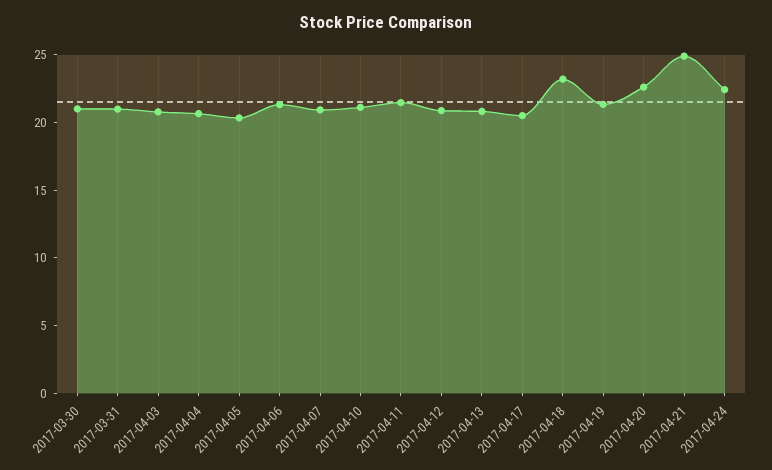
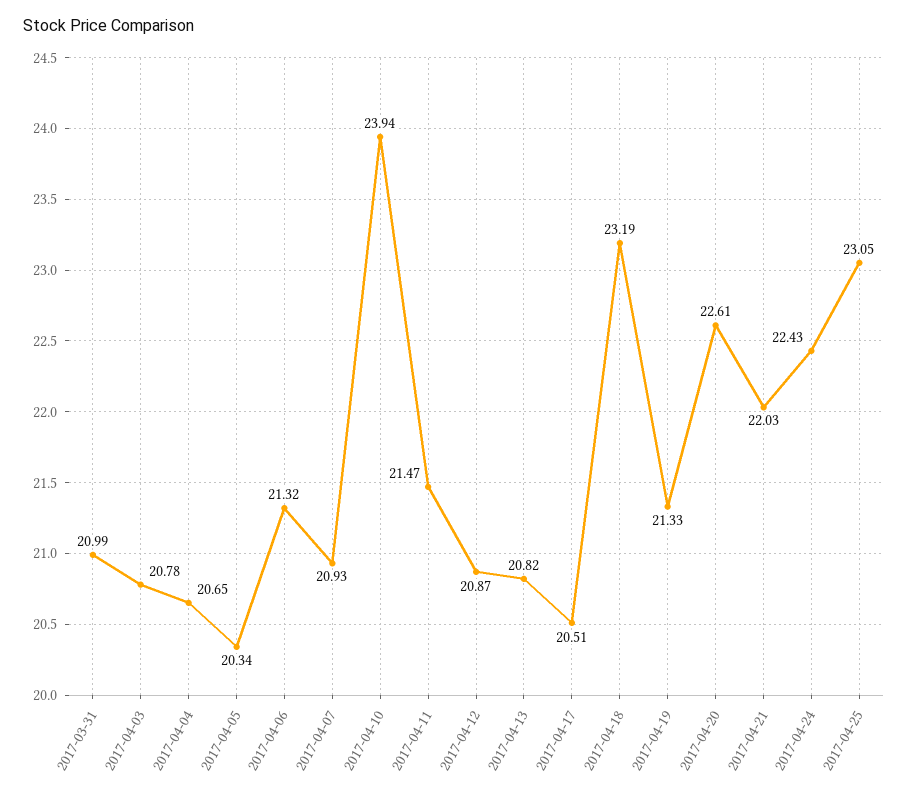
2017-03-30: 21 -> none
2017-04-10: 21 -> 23.94
2017-04-21: 25 -> 22.03
2017-04-25: none -> 23.05

